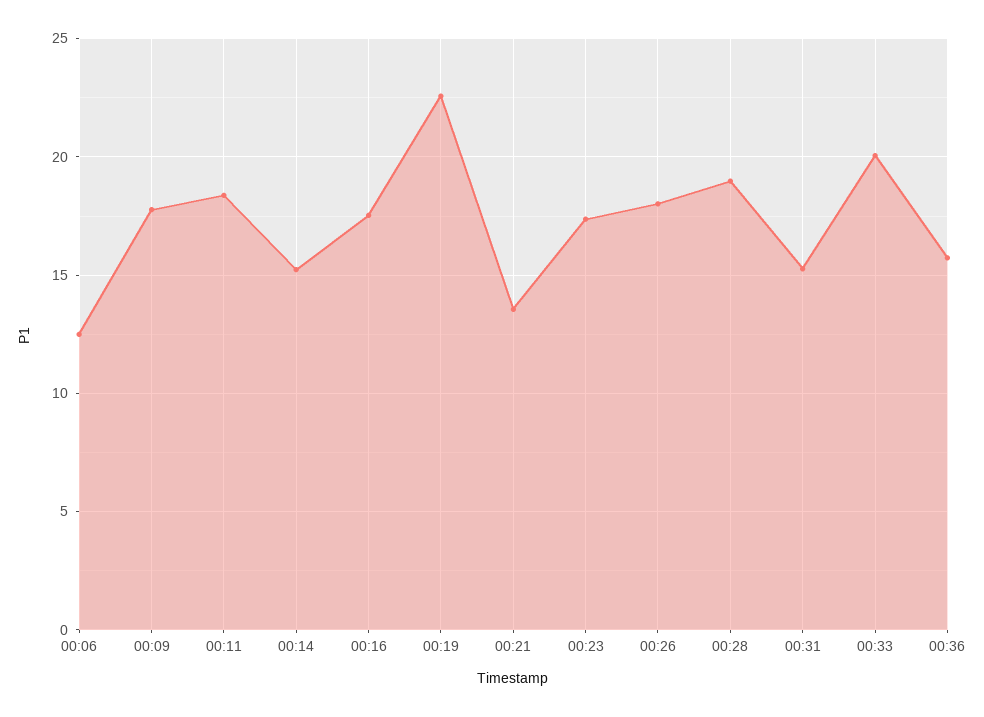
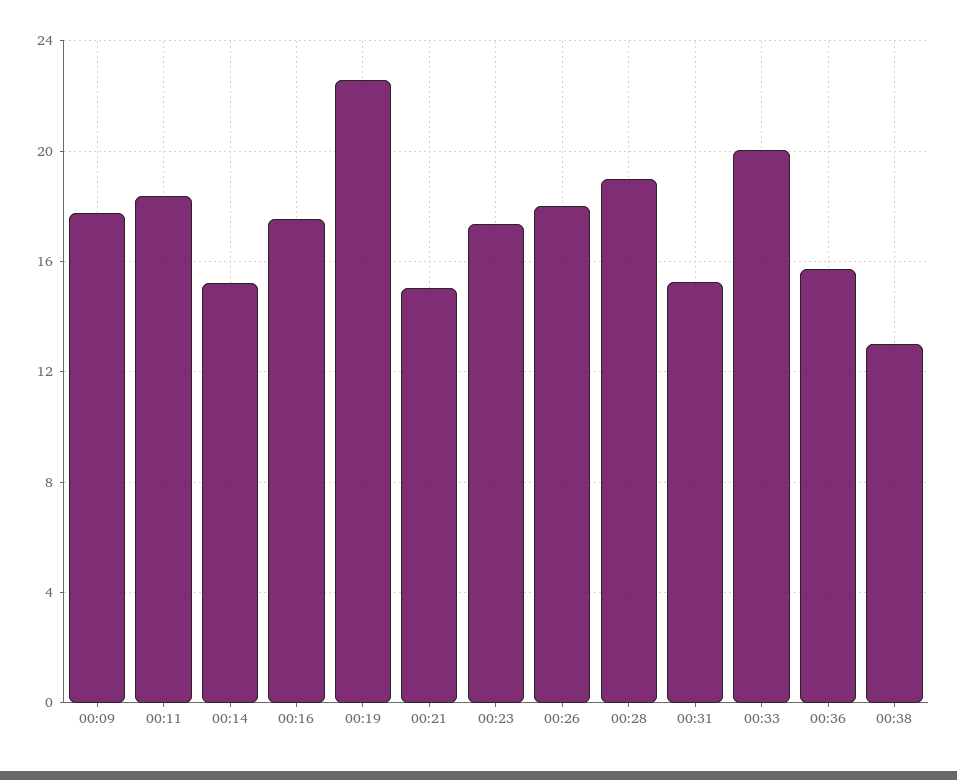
00:06: 12.5 -> none
00:21: 13.5 -> 15
00:38: none -> 13

